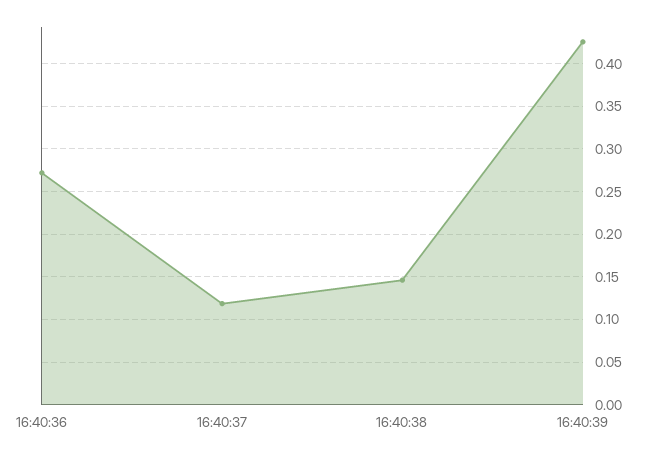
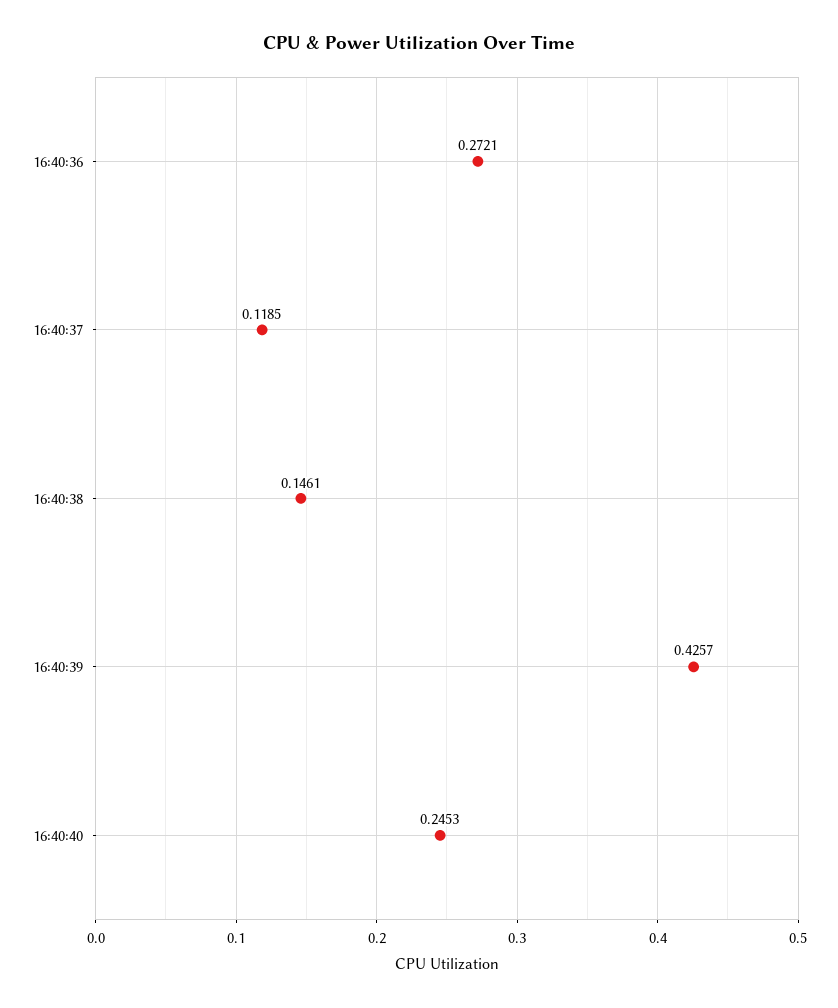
16:40:40: none -> 0.2453

